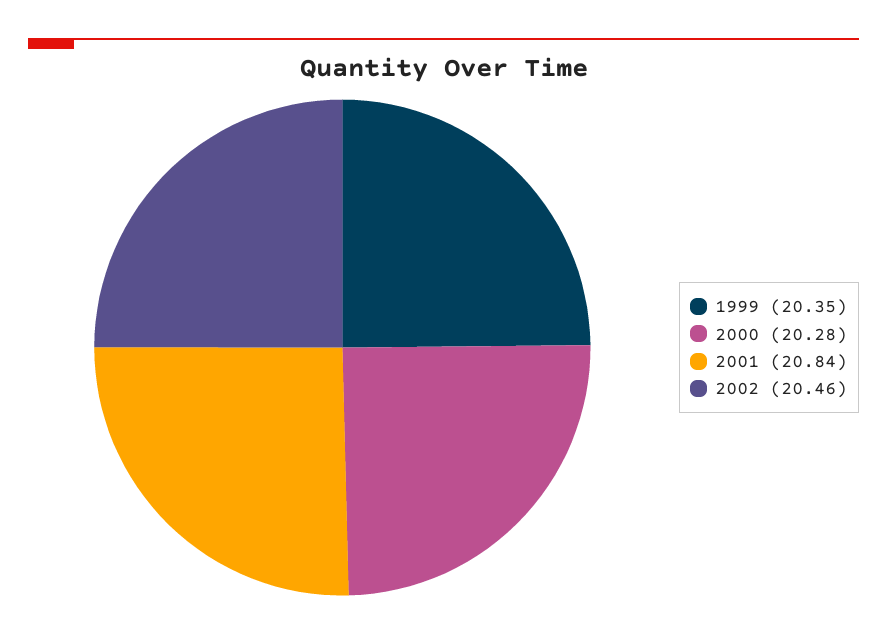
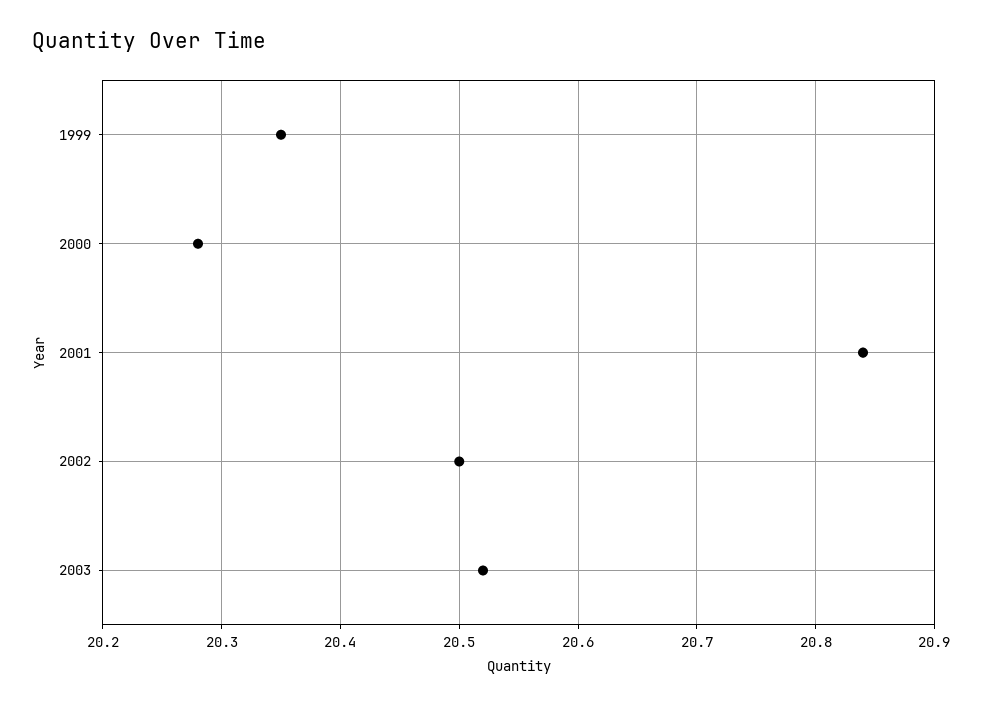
2002: 20.46 -> 20.5
2003: none -> 20.52

